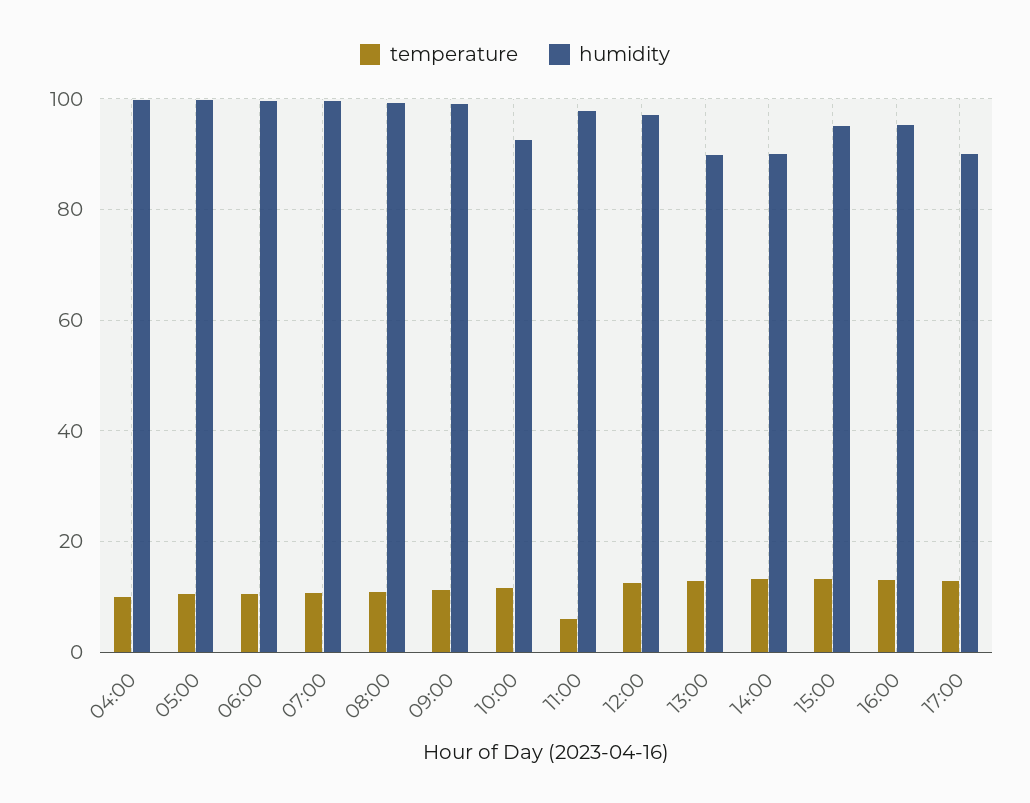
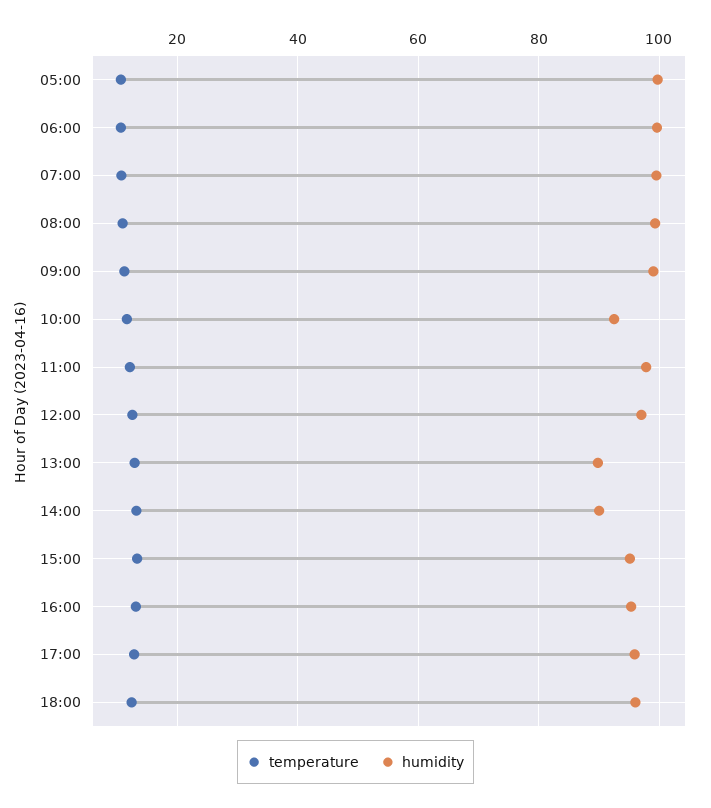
temperature, 04:00: 10 -> none
humidity, 04:00: 100 -> none
temperature, 11:00: 6 -> 12
humidity, 17:00: 90 -> 96
temperature, 18:00: none -> 12
humidity, 18:00: none -> 96

